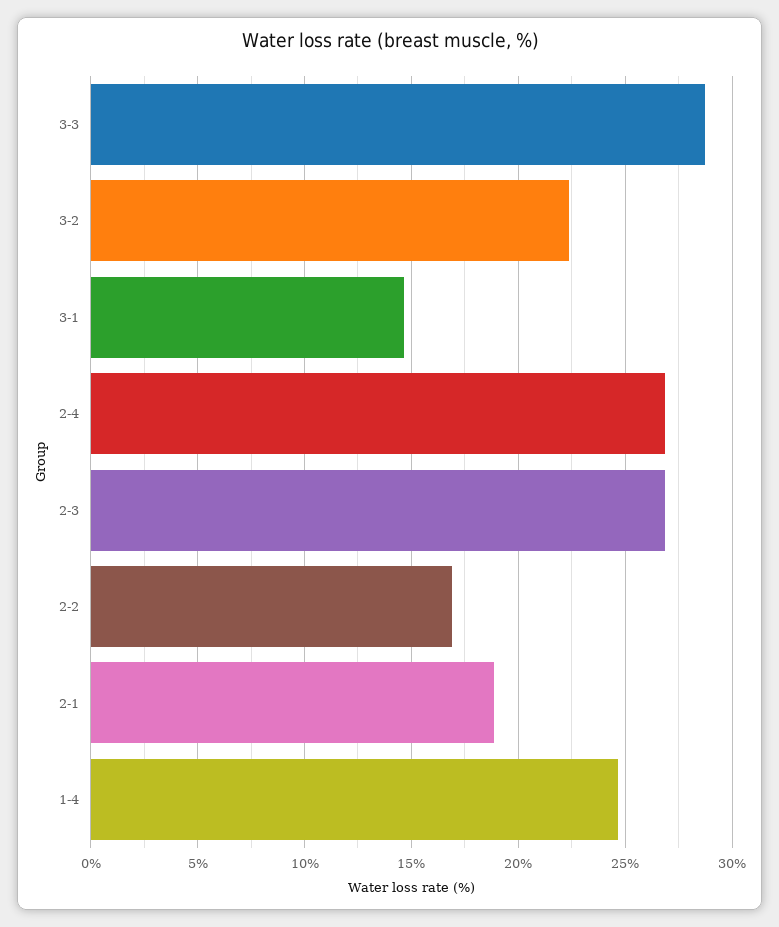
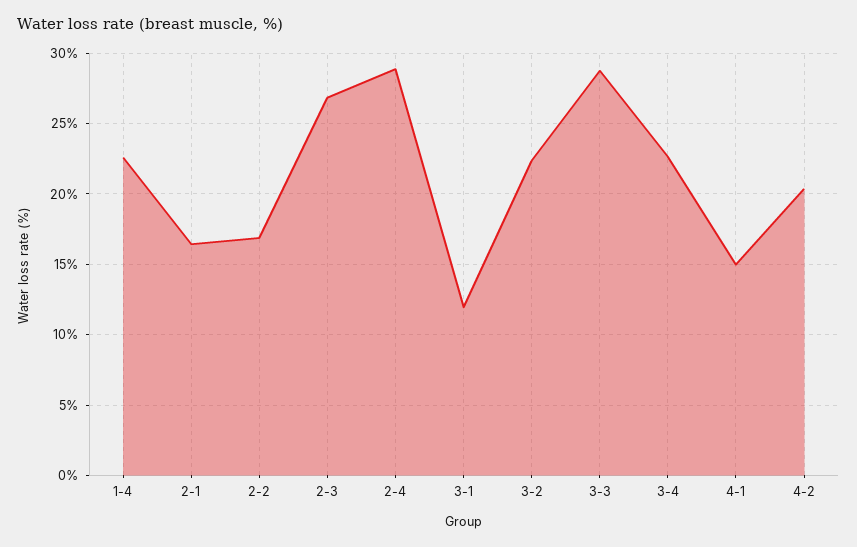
3-1: 14.5 -> 12
2-4: 27 -> 29
2-1: 19 -> 16.5
1-4: 24.5 -> 22.5
3-4: none -> 22.5
4-1: none -> 15
4-2: none -> 20.5

